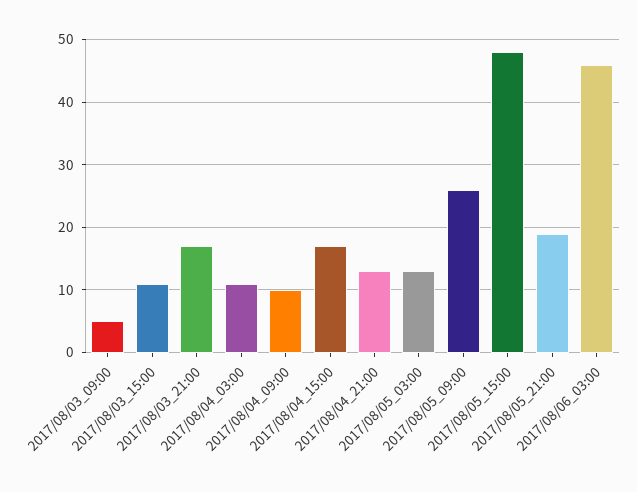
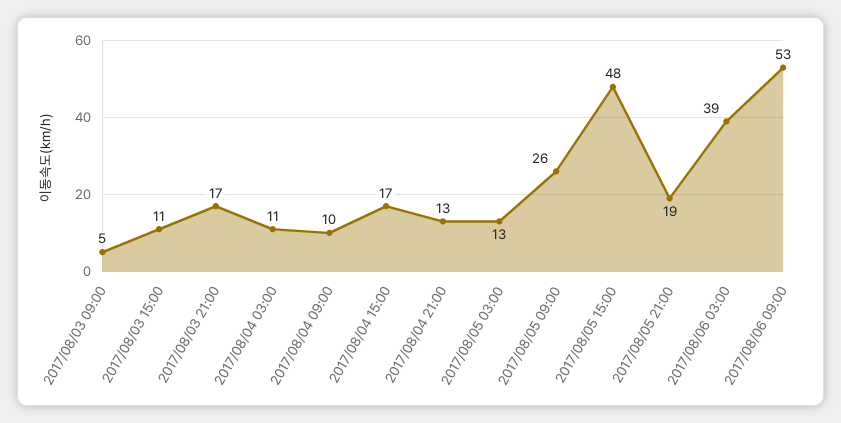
2017/08/06_03:00: 46 -> 39
2017/08/06 09:00: none -> 53

